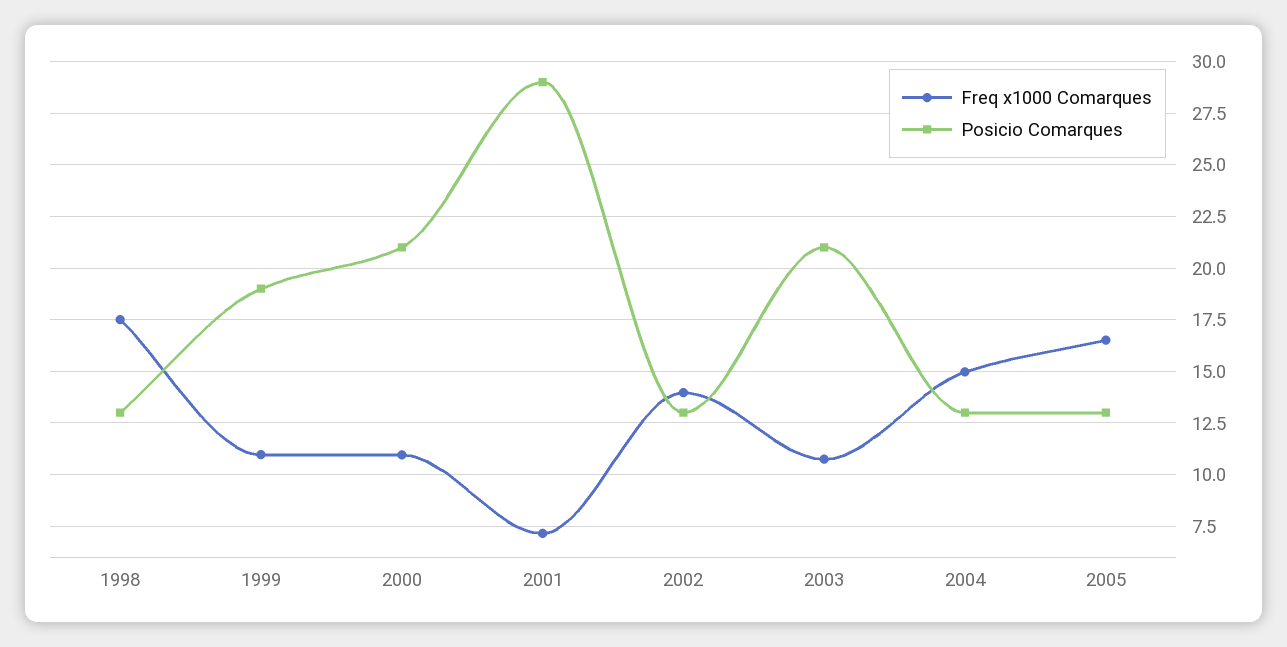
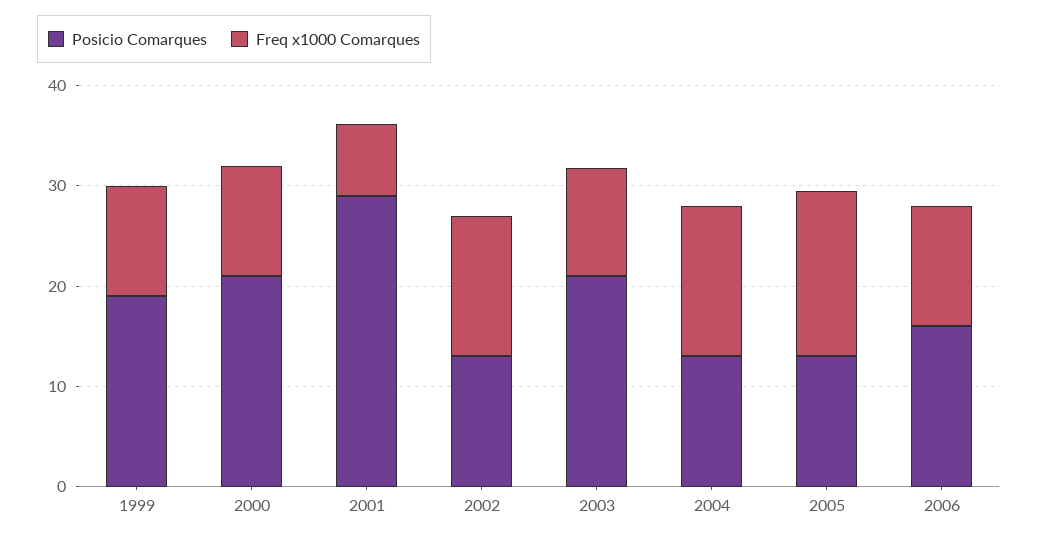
Freq x1000 Comarques, 1998: 17.5 -> none
Posicio Comarques, 1998: 13 -> none
Posicio Comarques, 2006: none -> 16
Freq x1000 Comarques, 2006: none -> 12

